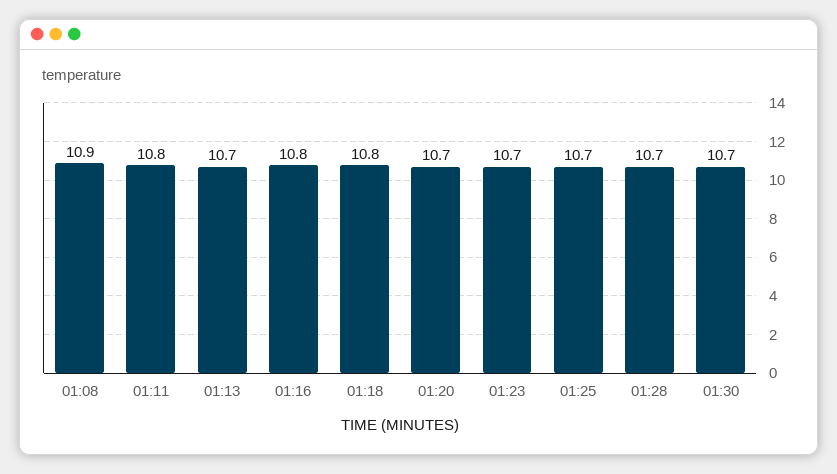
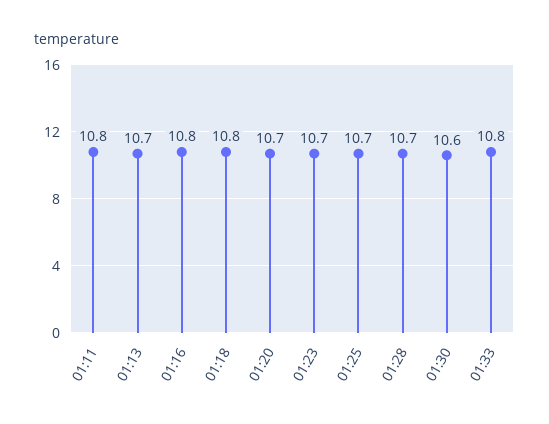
01:08: 10.9 -> none
01:30: 10.7 -> 10.6
01:33: none -> 10.8

